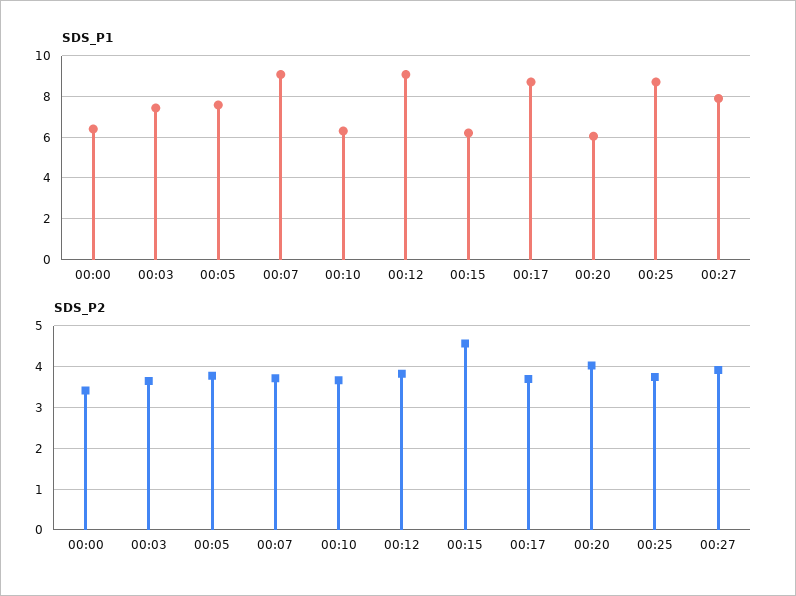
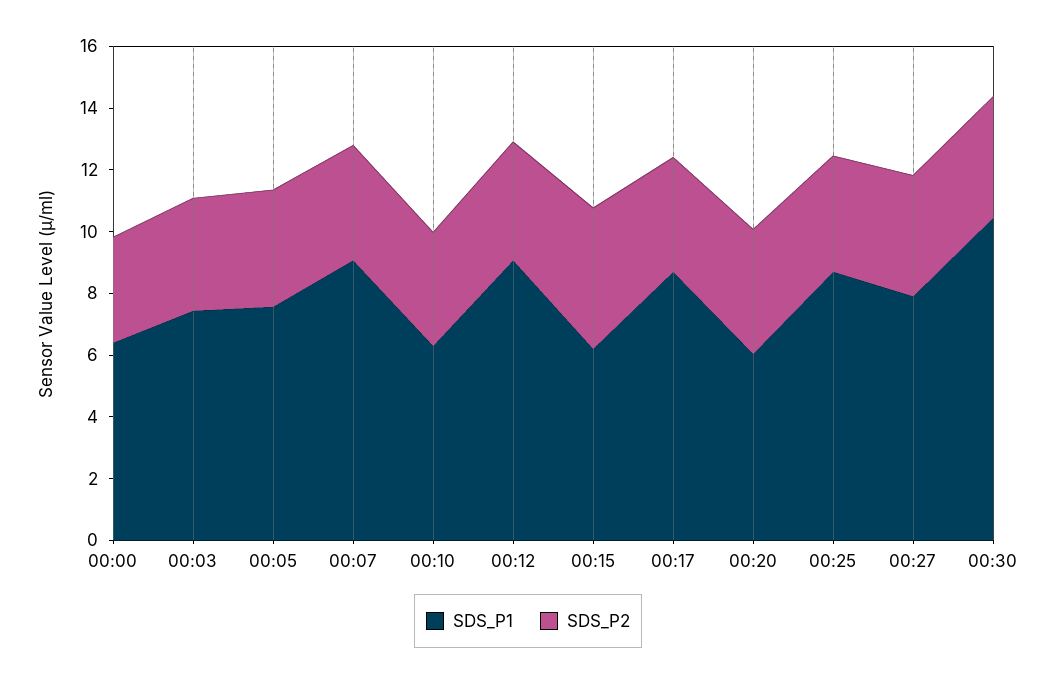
SDS_P1, 00:30: none -> 10.5
SDS_P2, 00:30: none -> 4

